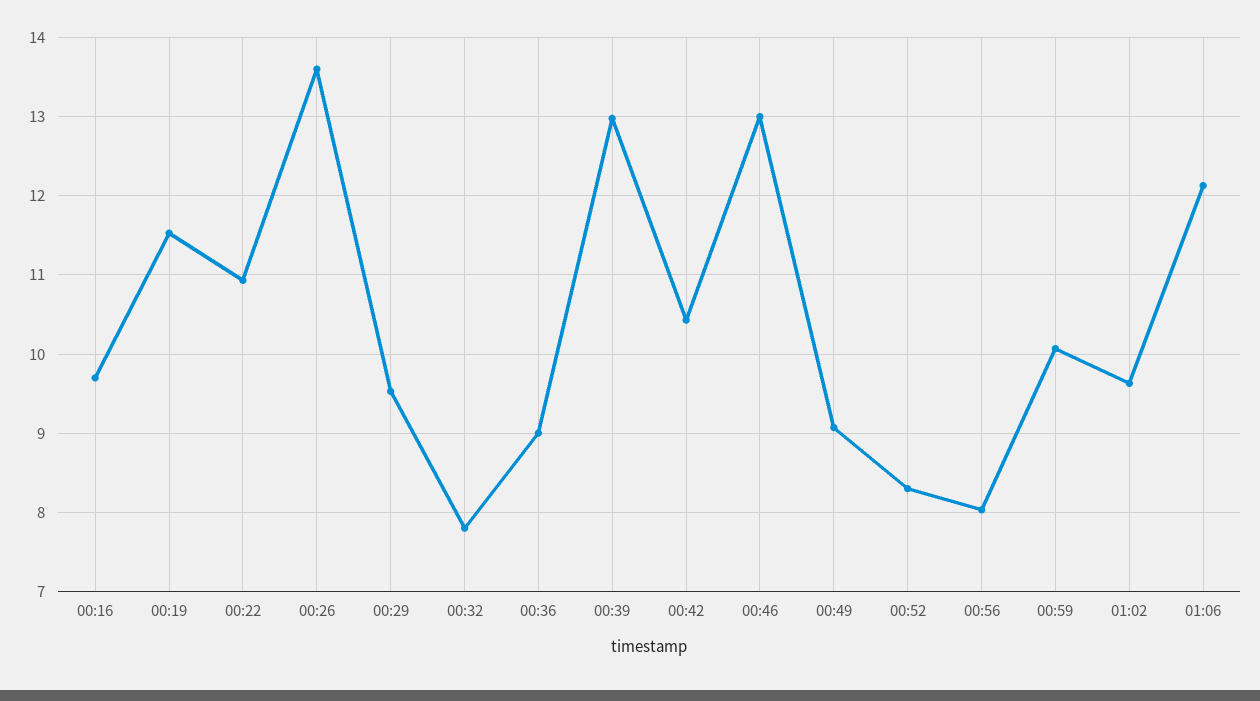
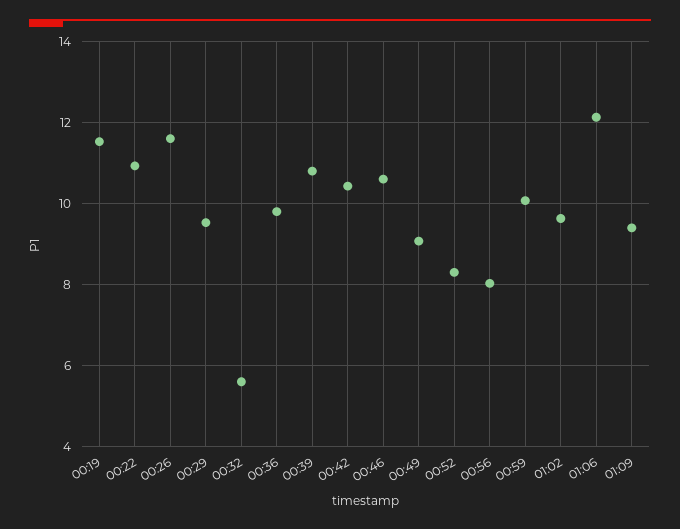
00:16: 9.7 -> none
00:26: 13.6 -> 11.6
00:32: 7.8 -> 5.6
00:36: 9 -> 9.8
00:39: 13 -> 10.8
00:46: 13 -> 10.6
01:09: none -> 9.4

